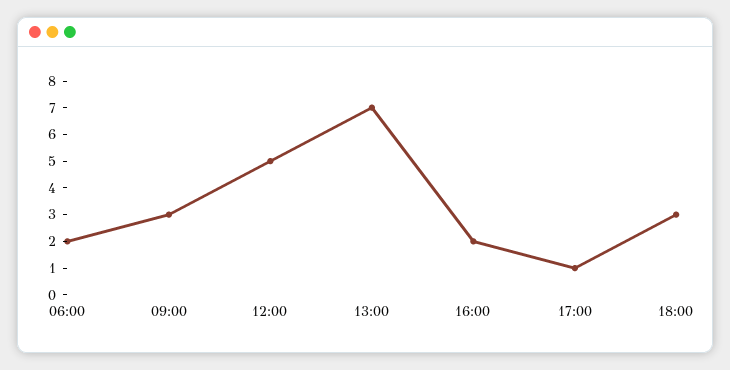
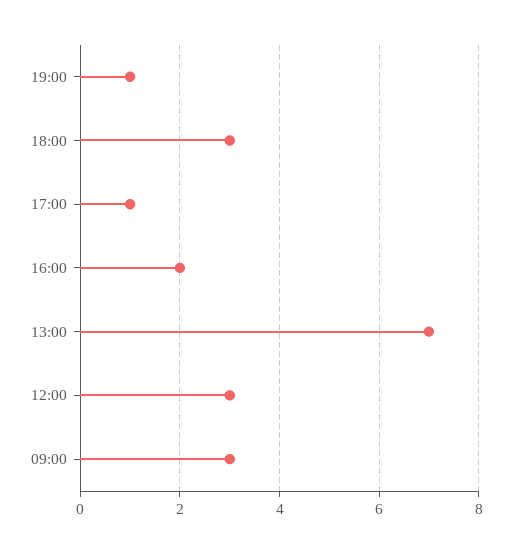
06:00: 2 -> none
12:00: 5 -> 3
19:00: none -> 1

